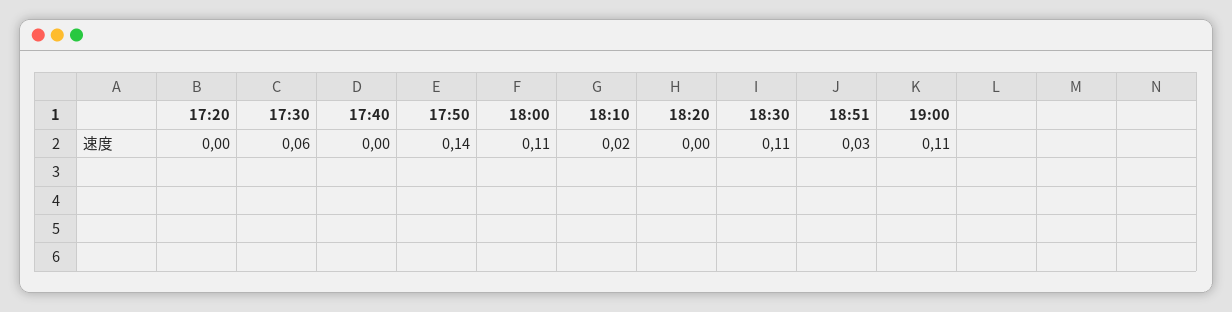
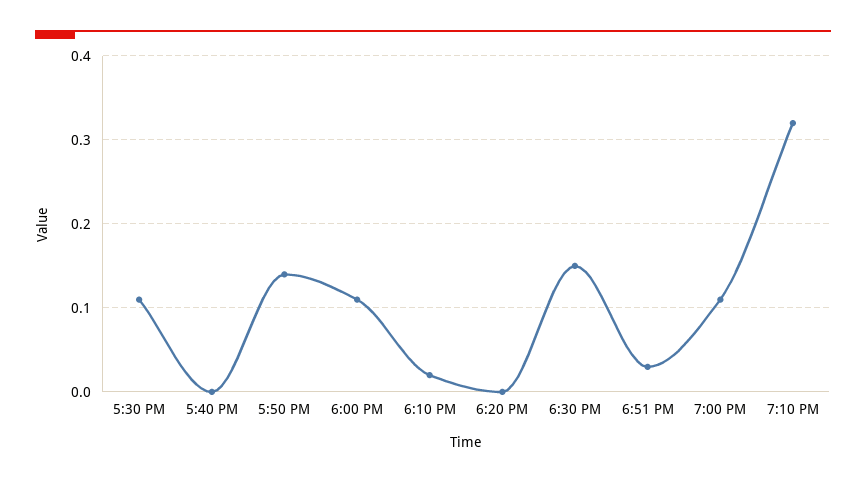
17:20: 0 -> none
17:30: 0.06 -> 0.11
18:30: 0.11 -> 0.15
7:10 PM: none -> 0.32

